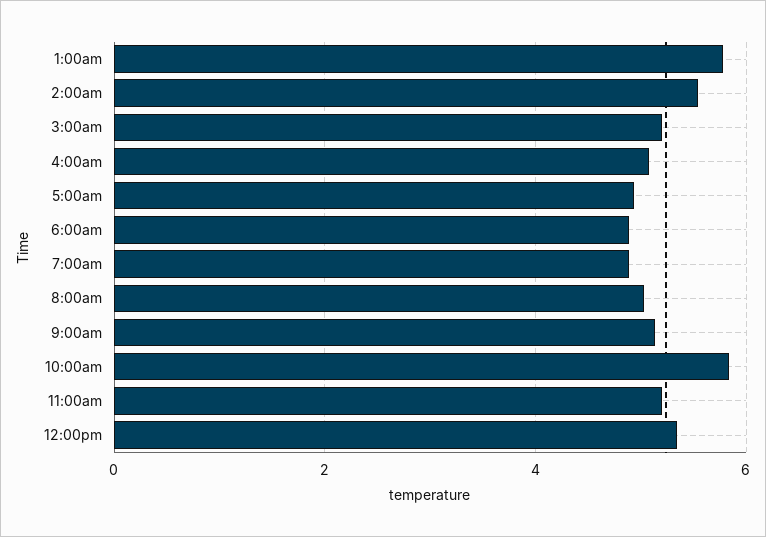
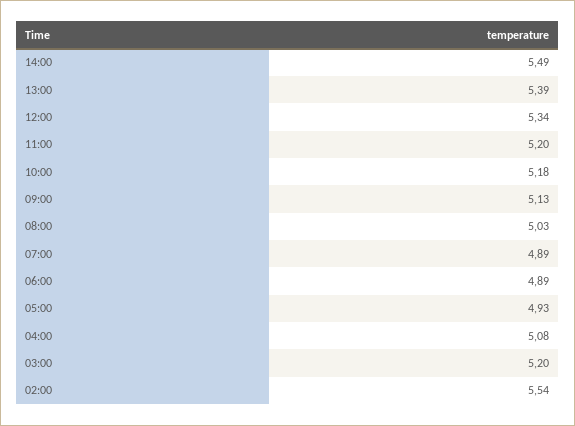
1:00am: 5.8 -> none
10:00am: 5.8 -> 5.18
14:00: none -> 5.49
13:00: none -> 5.39

